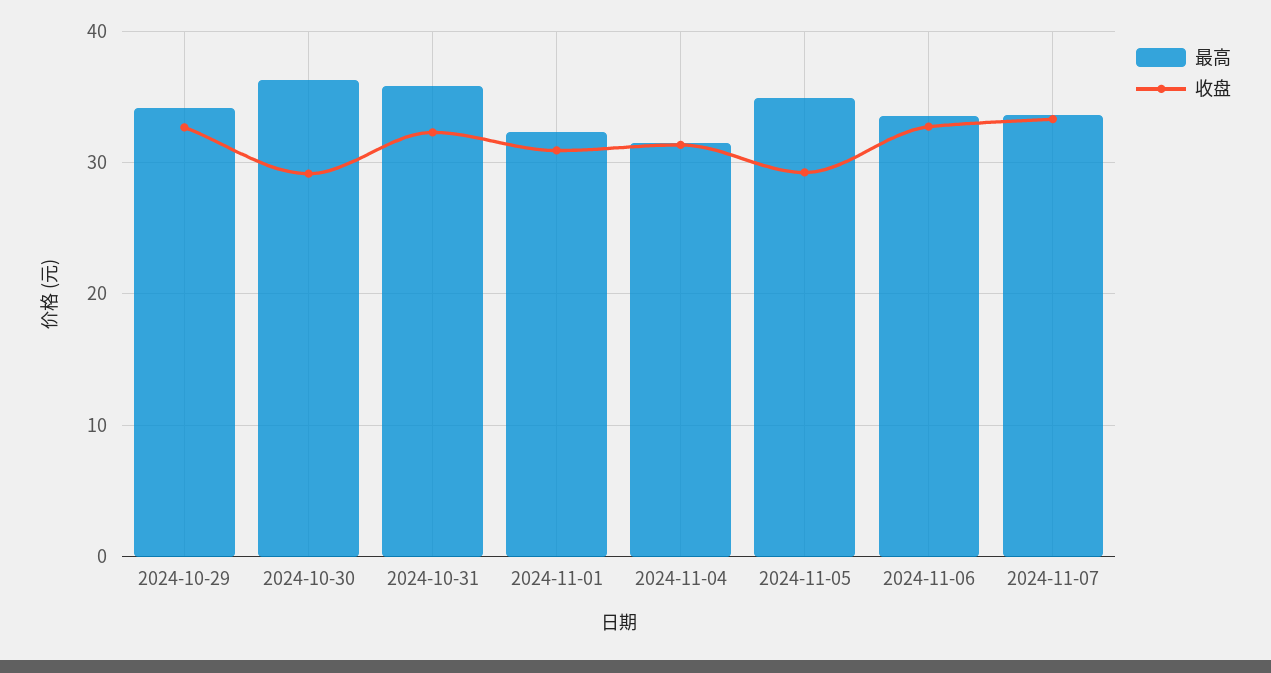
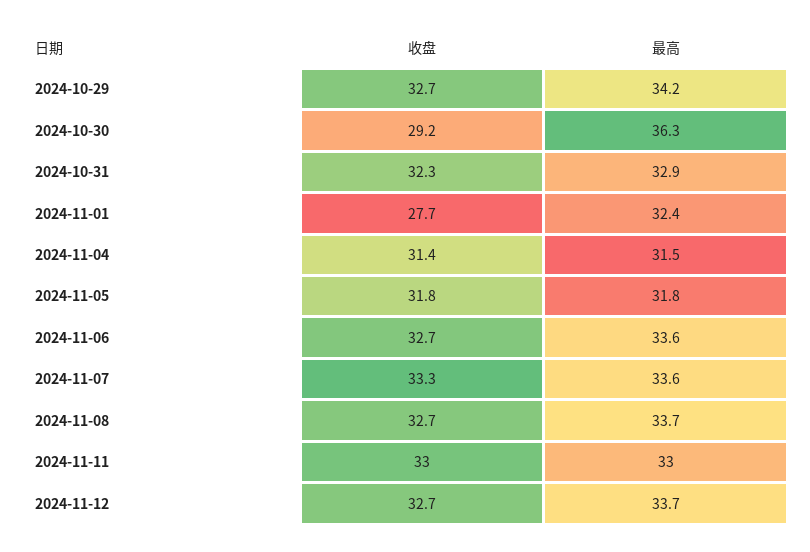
最高, 2024-10-31: 36 -> 32.9
收盘, 2024-11-01: 31 -> 27.7
最高, 2024-11-05: 35 -> 31.8
收盘, 2024-11-05: 29 -> 31.8
收盘, 2024-11-08: none -> 32.7
最高, 2024-11-08: none -> 33.7
收盘, 2024-11-11: none -> 33
最高, 2024-11-11: none -> 33
收盘, 2024-11-12: none -> 32.7
最高, 2024-11-12: none -> 33.7

